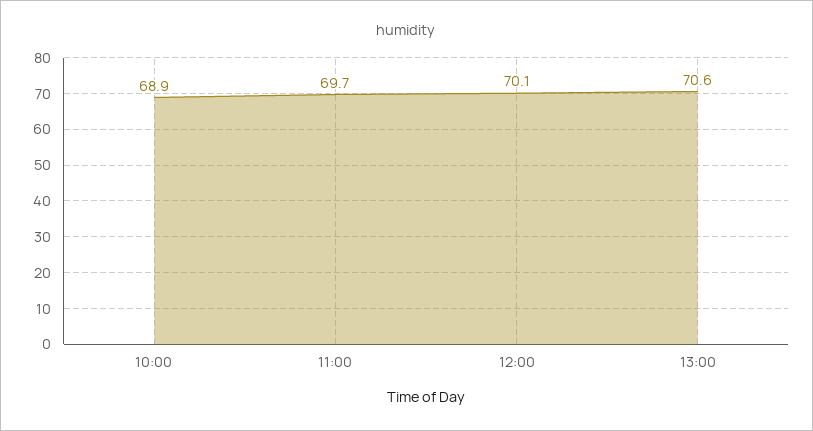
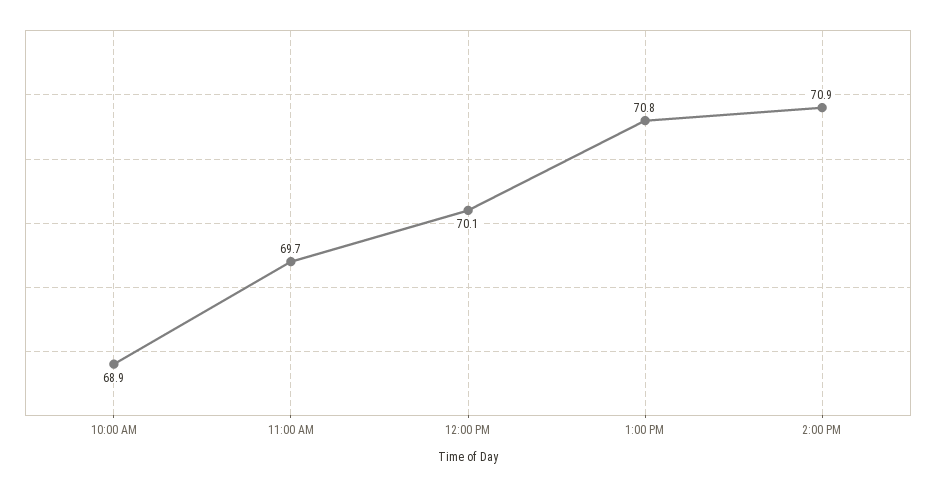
13:00: 70.6 -> 70.8
2:00 PM: none -> 70.9

